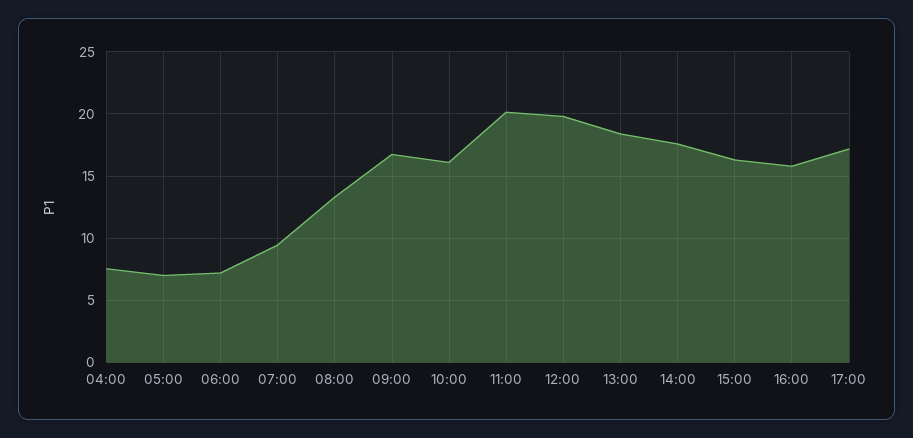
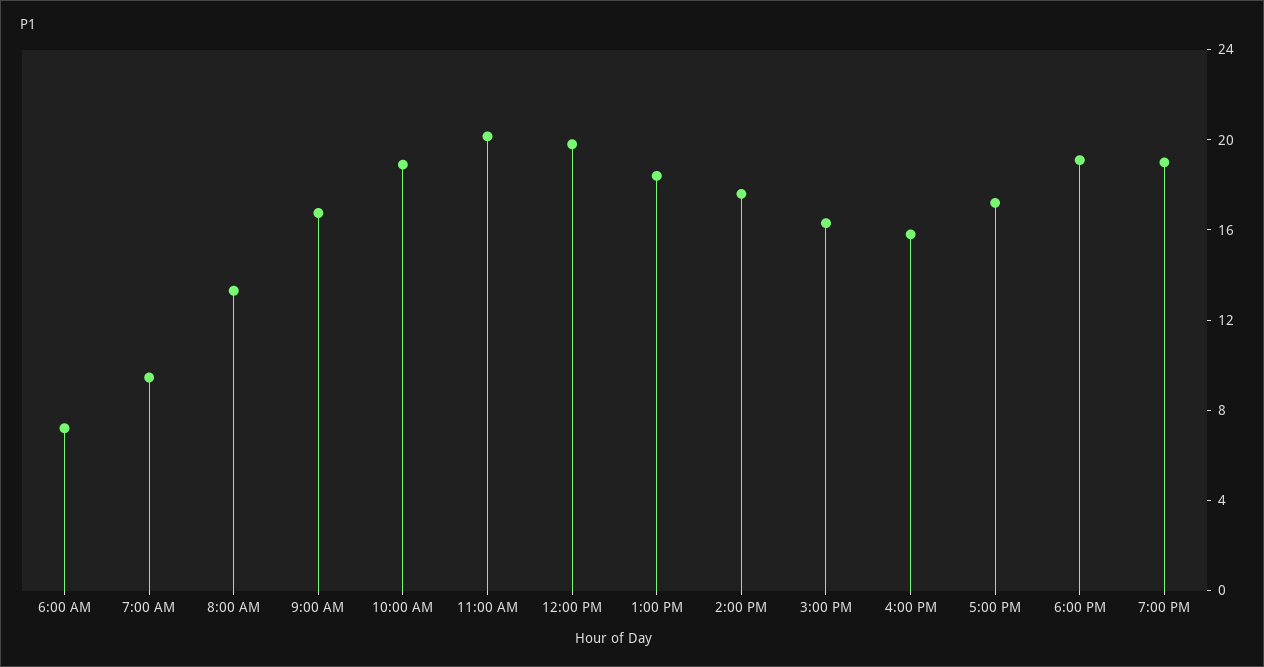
04:00: 7.5 -> none
05:00: 7 -> none
10:00: 16 -> 19
6:00 PM: none -> 19
7:00 PM: none -> 19

